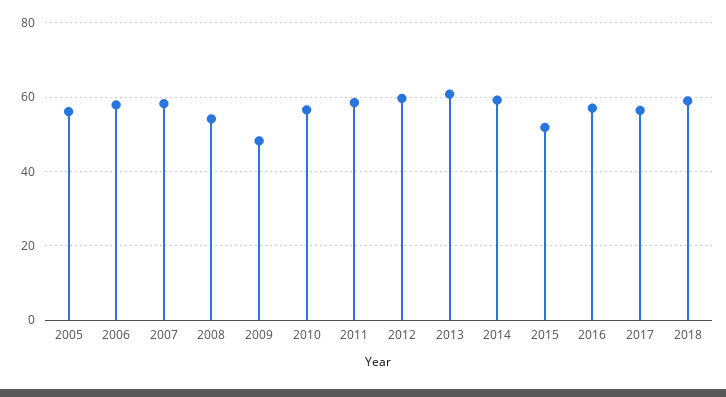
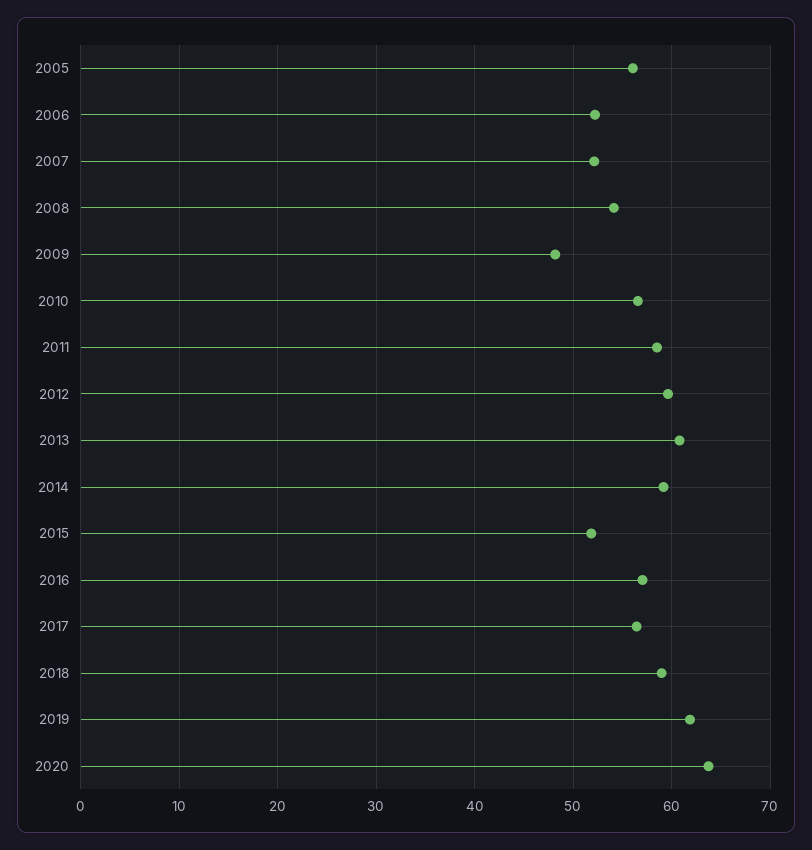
2006: 58 -> 52
2007: 58 -> 52
2019: none -> 62
2020: none -> 64

